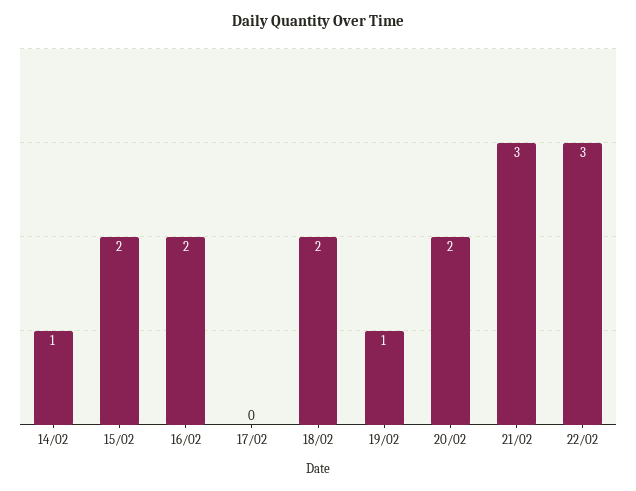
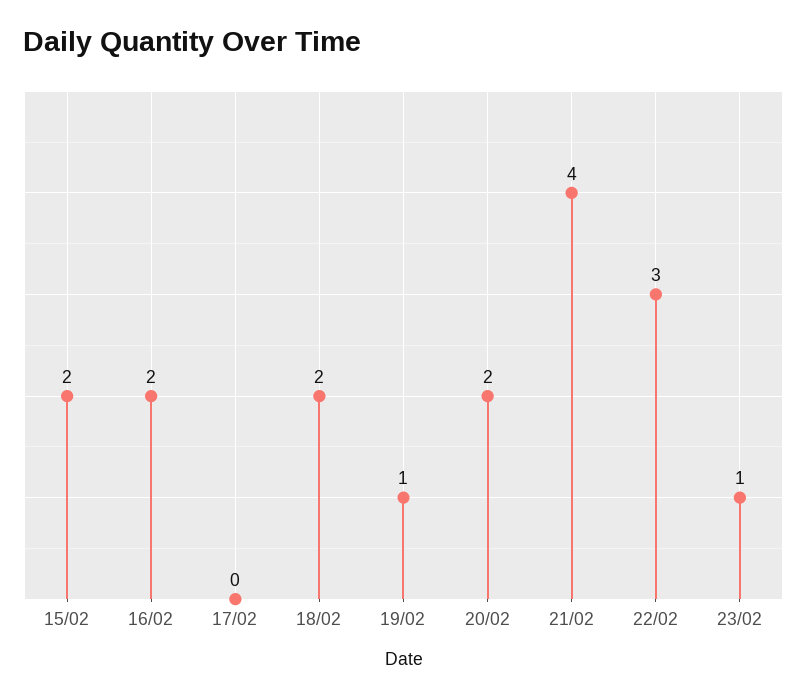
14/02: 1 -> none
21/02: 3 -> 4
23/02: none -> 1

